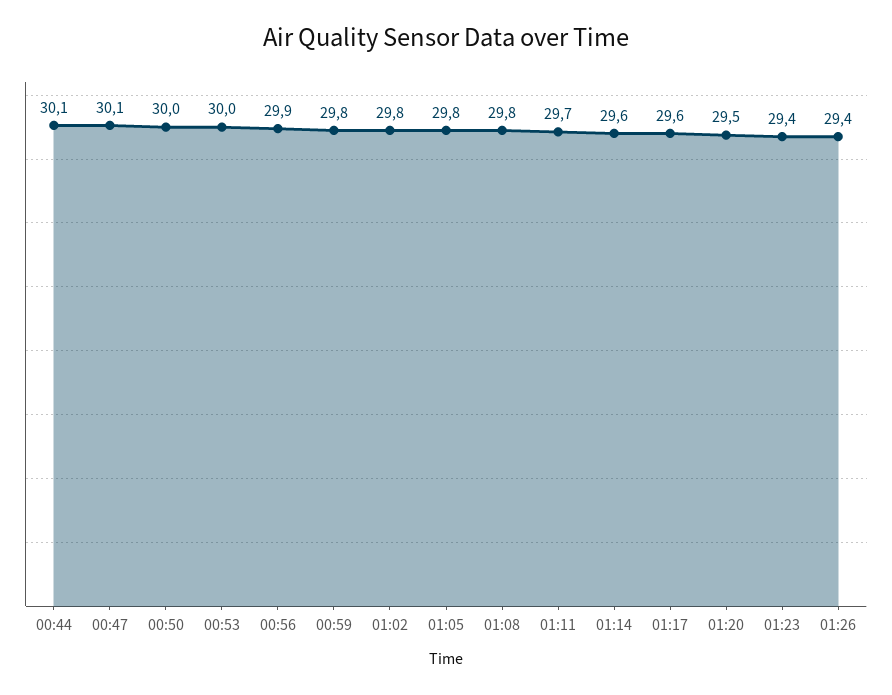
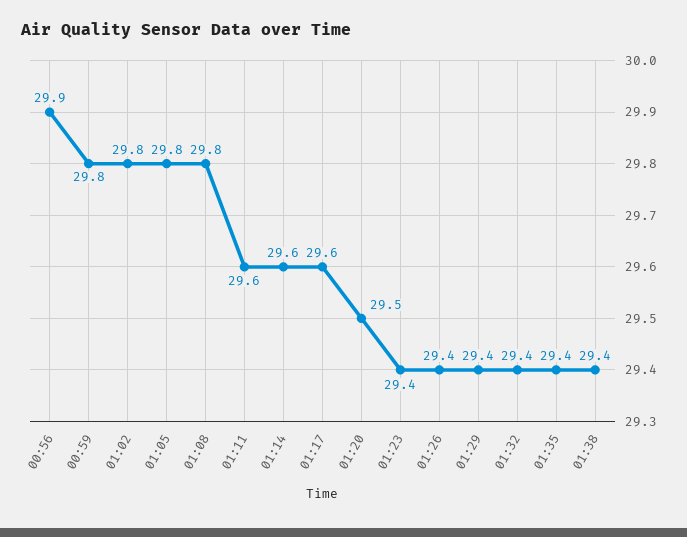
00:44: 30.1 -> none
00:47: 30.1 -> none
00:50: 30 -> none
00:53: 30 -> none
01:11: 29.7 -> 29.6
01:29: none -> 29.4
01:32: none -> 29.4
01:35: none -> 29.4
01:38: none -> 29.4

